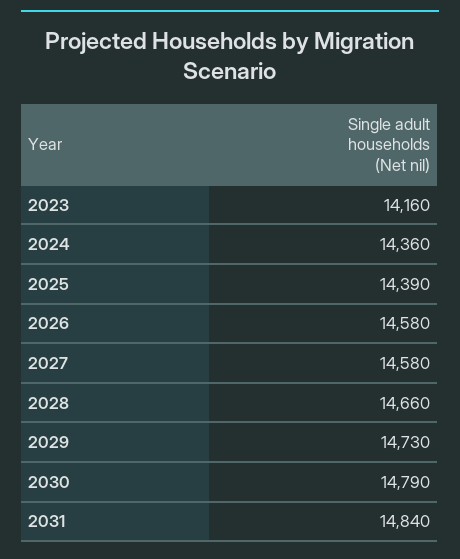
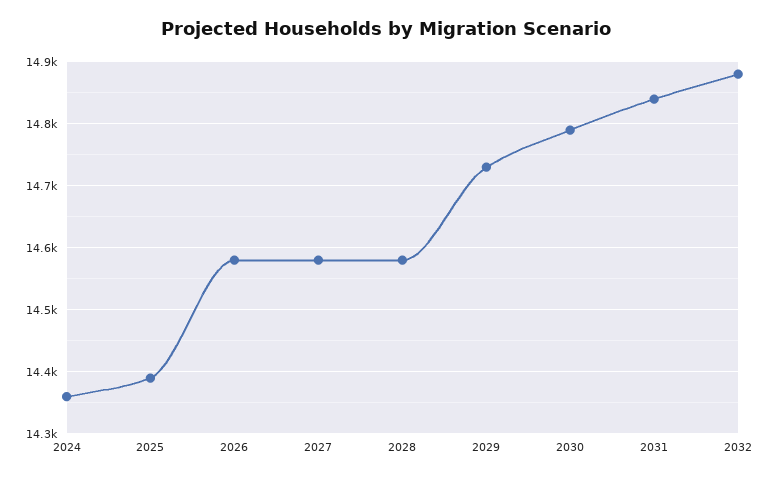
2023: 14160 -> none
2028: 14660 -> 14580
2032: none -> 14880

